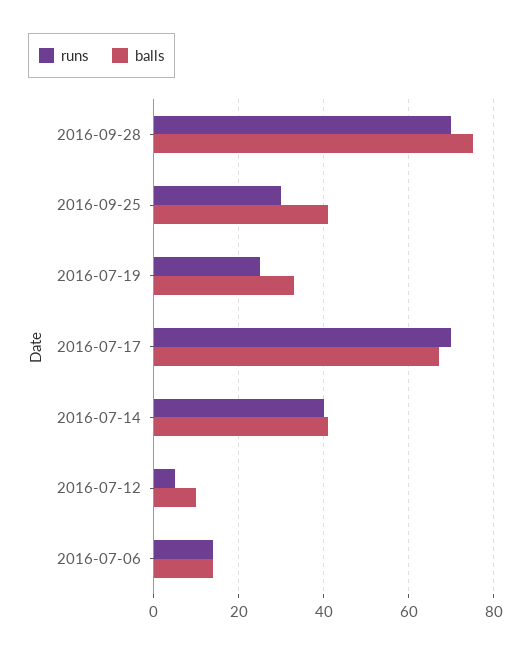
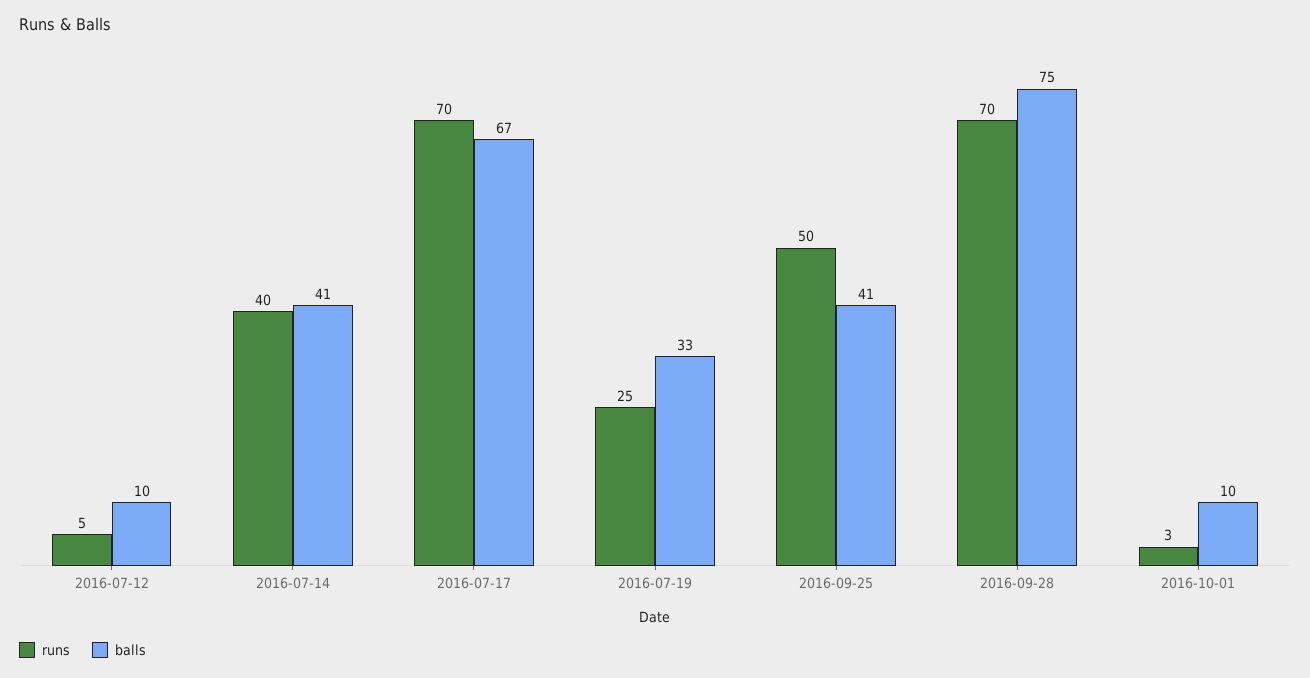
runs, 2016-09-25: 30 -> 50
runs, 2016-07-06: 15 -> none
balls, 2016-07-06: 15 -> none
runs, 2016-10-01: none -> 3
balls, 2016-10-01: none -> 10

